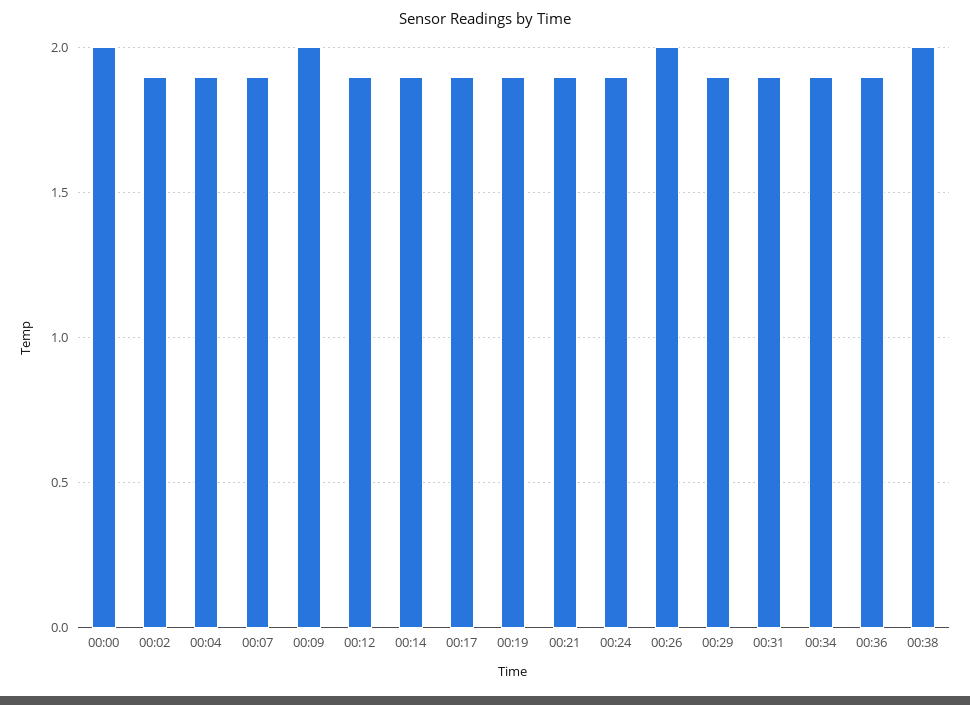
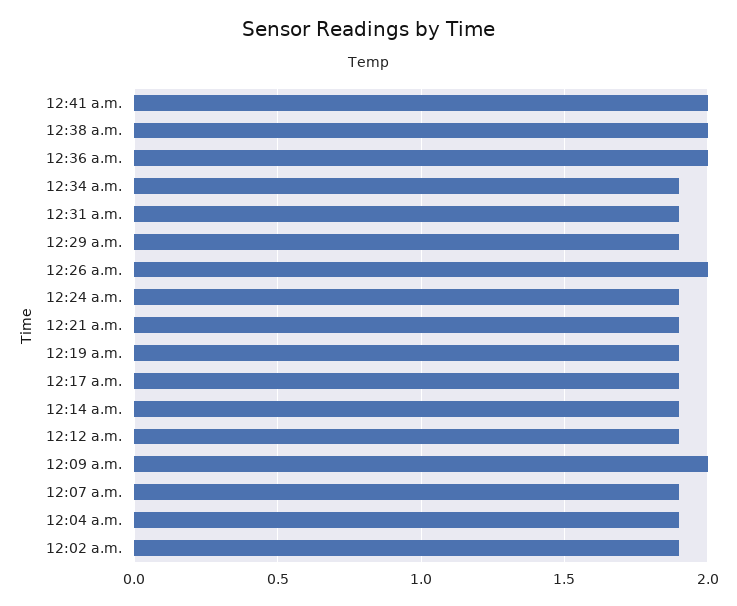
00:00: 2 -> none
00:36: 1.9 -> 2
12:41 a.m.: none -> 2

